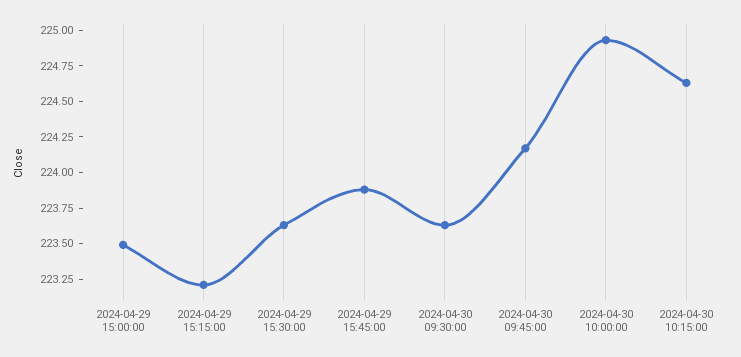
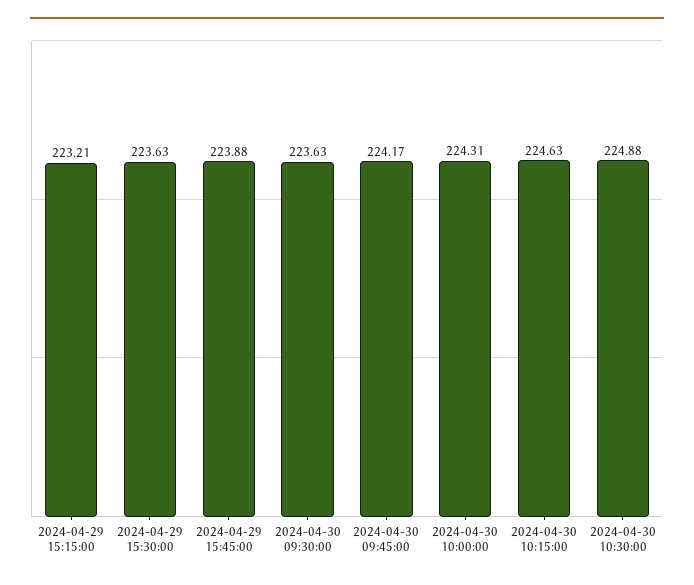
2024-04-29 15:00:00: 223.5 -> none
2024-04-30 10:00:00: 225 -> 224.31
2024-04-30 10:30:00: none -> 224.88

